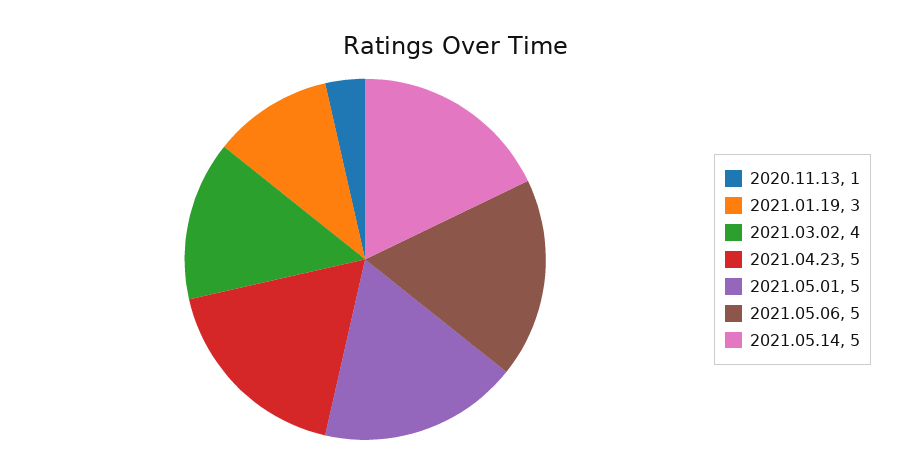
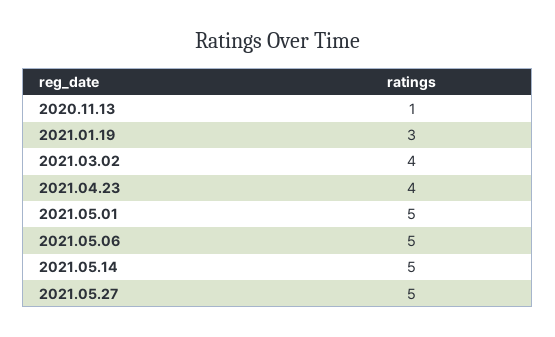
2021.04.23: 5 -> 4
2021.05.27: none -> 5

